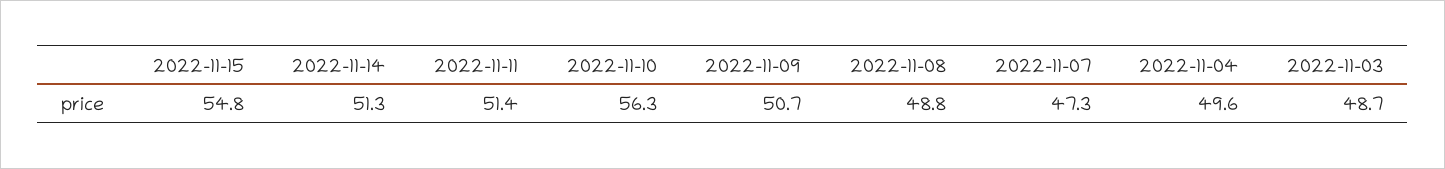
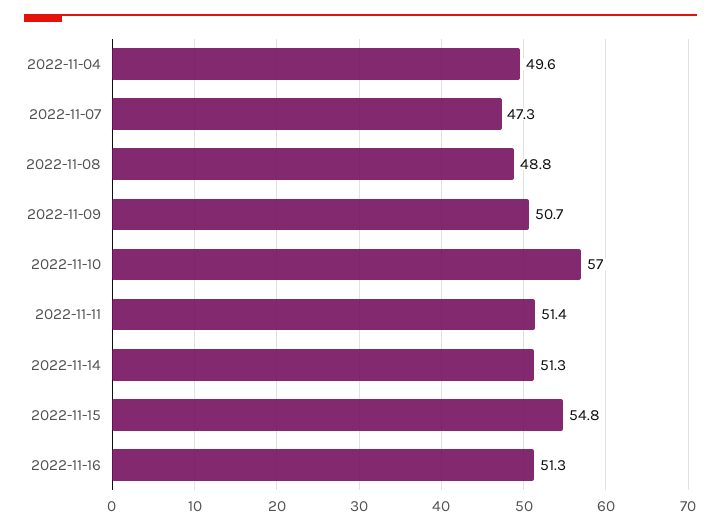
2022-11-10: 56.3 -> 57
2022-11-03: 48.7 -> none
2022-11-16: none -> 51.3

